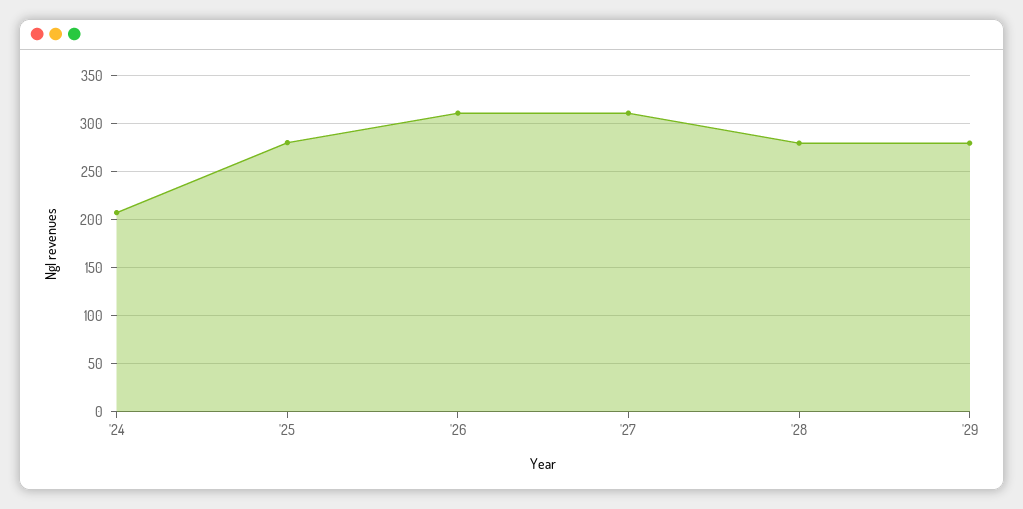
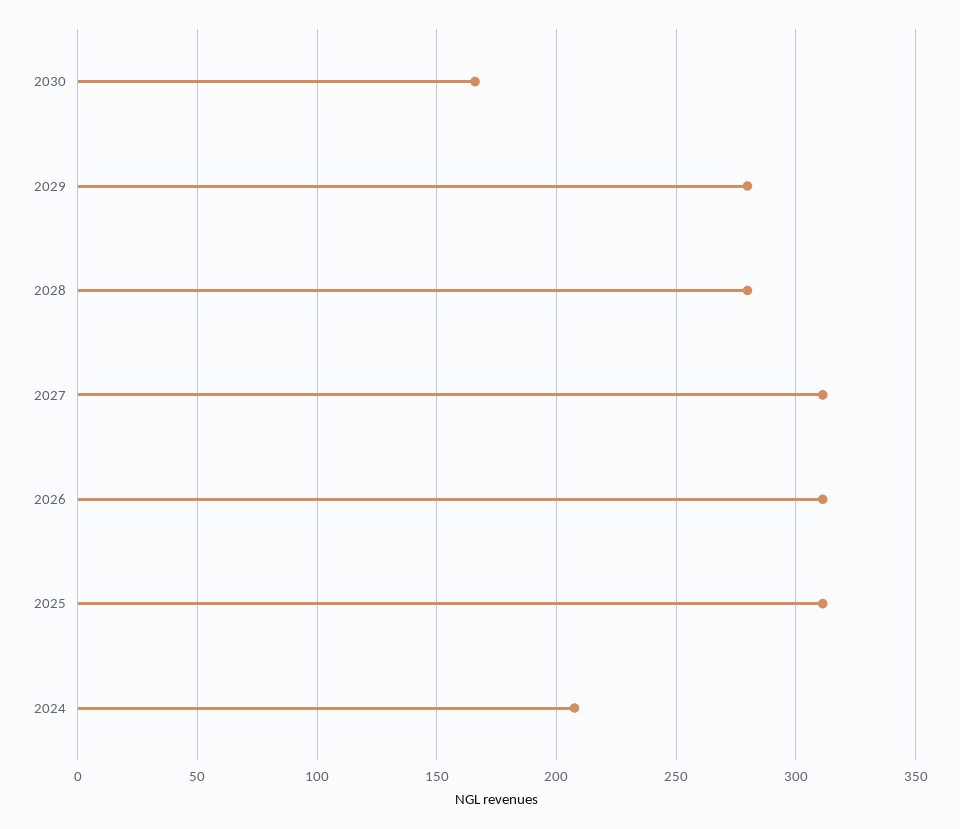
'25: 280 -> 310
2030: none -> 165

